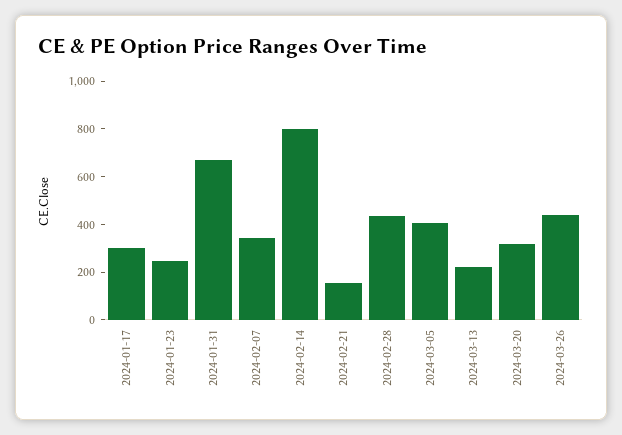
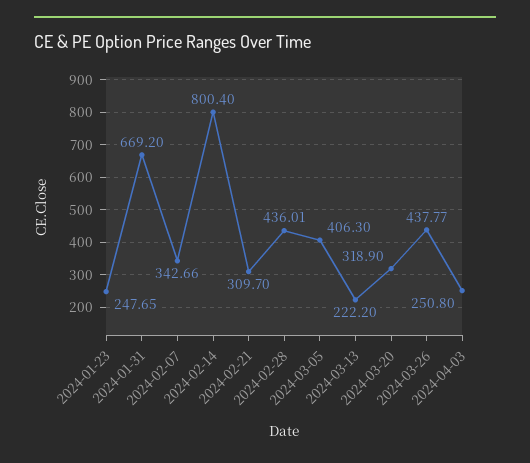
2024-01-17: 300 -> none
2024-02-21: 150 -> 309.7
2024-04-03: none -> 250.8

